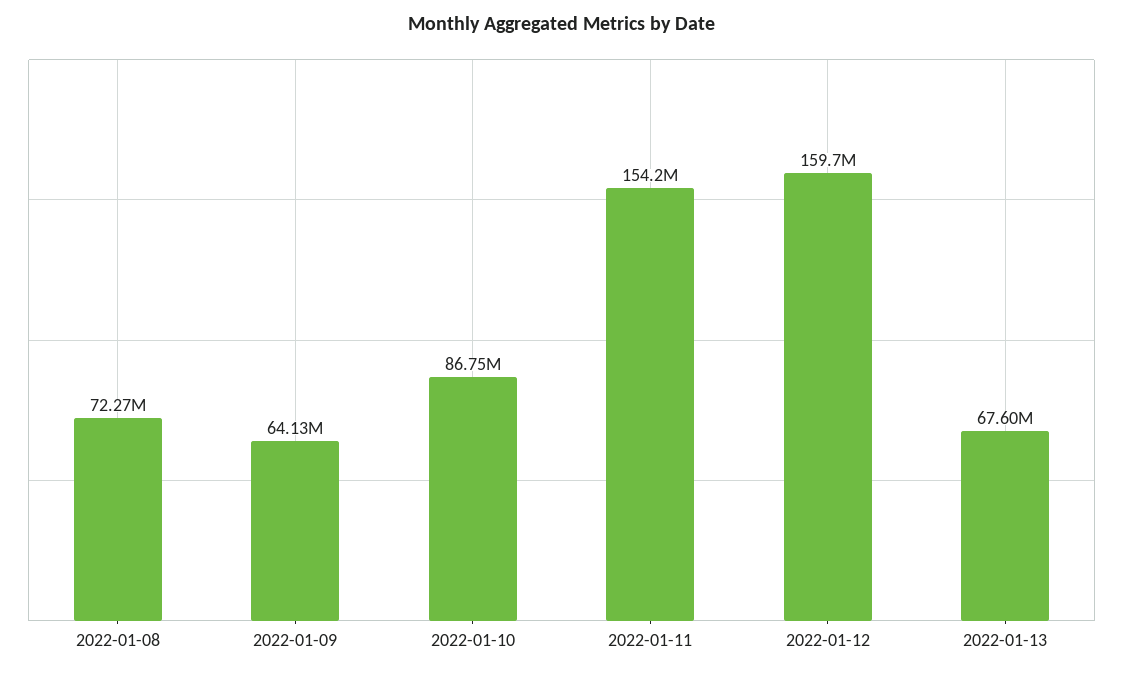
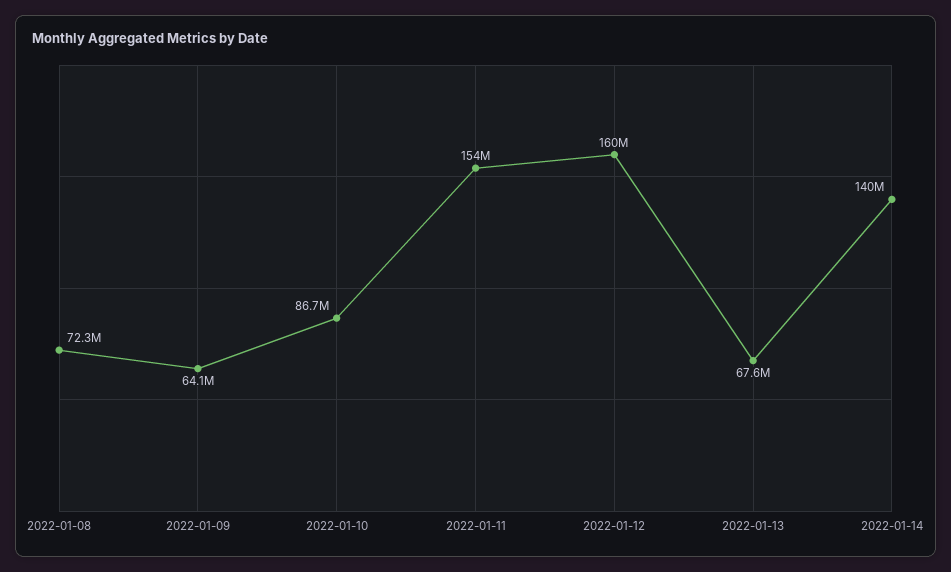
2022-01-14: none -> 140000000

